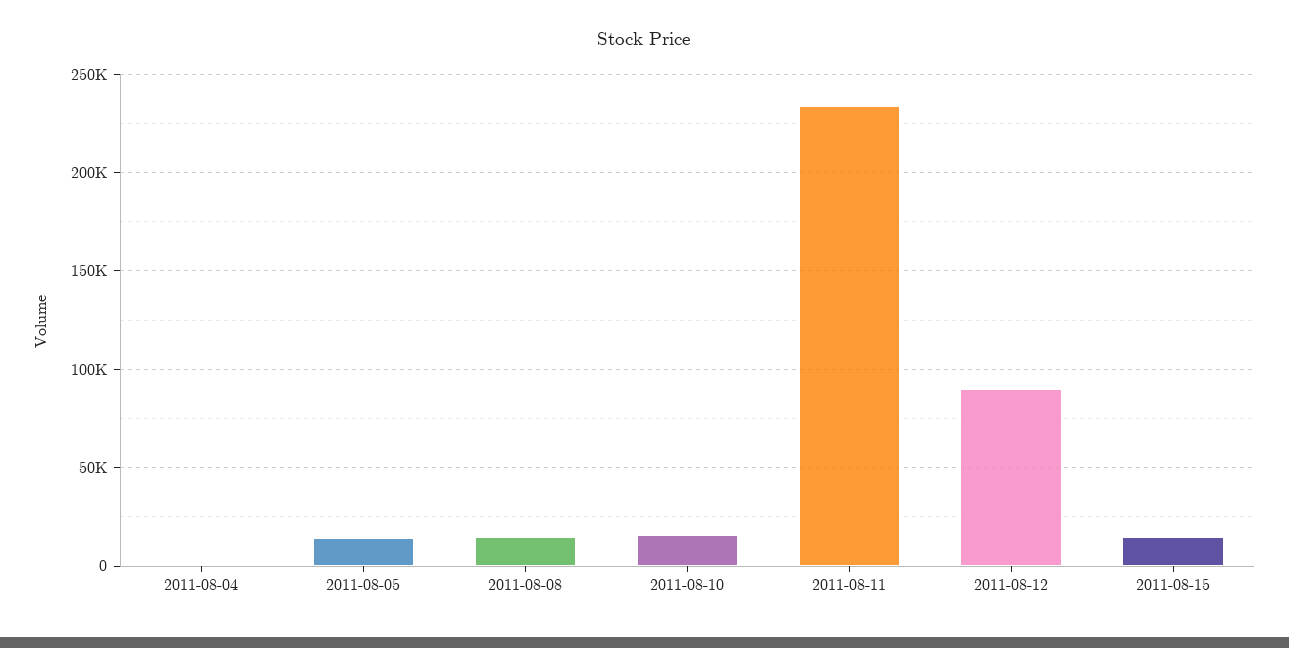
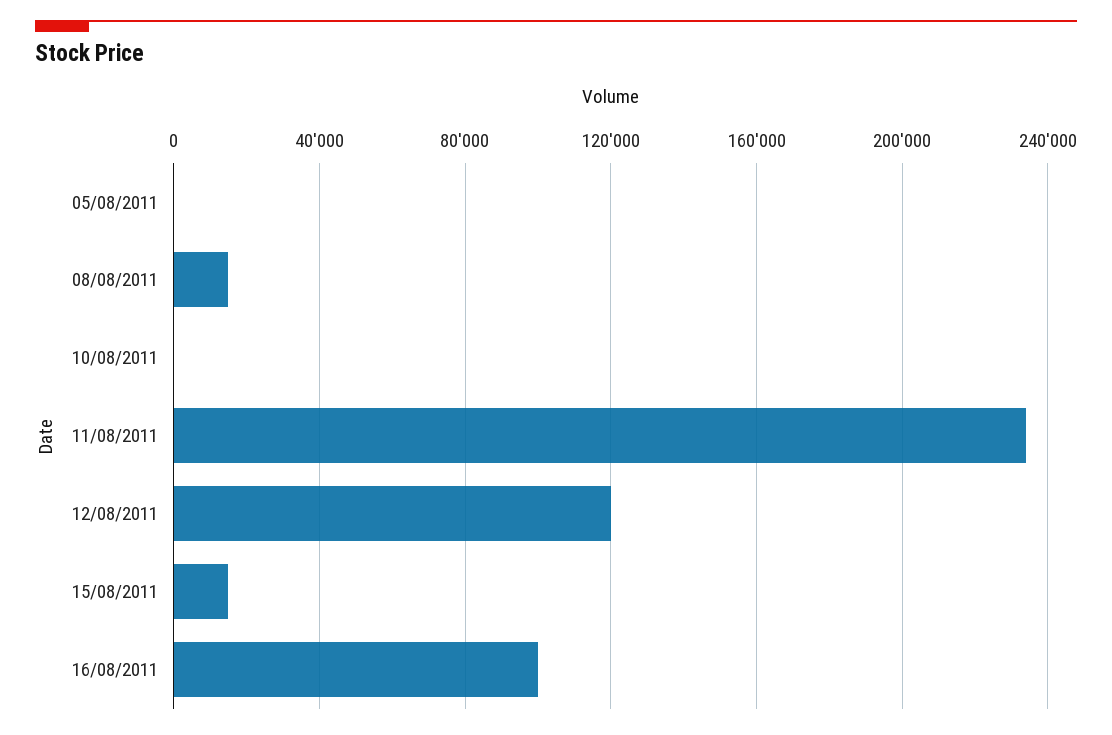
2011-08-04: 0 -> none
2011-08-05: 15000 -> 0
2011-08-10: 15000 -> 0
2011-08-12: 90000 -> 120000
16/08/2011: none -> 100000

